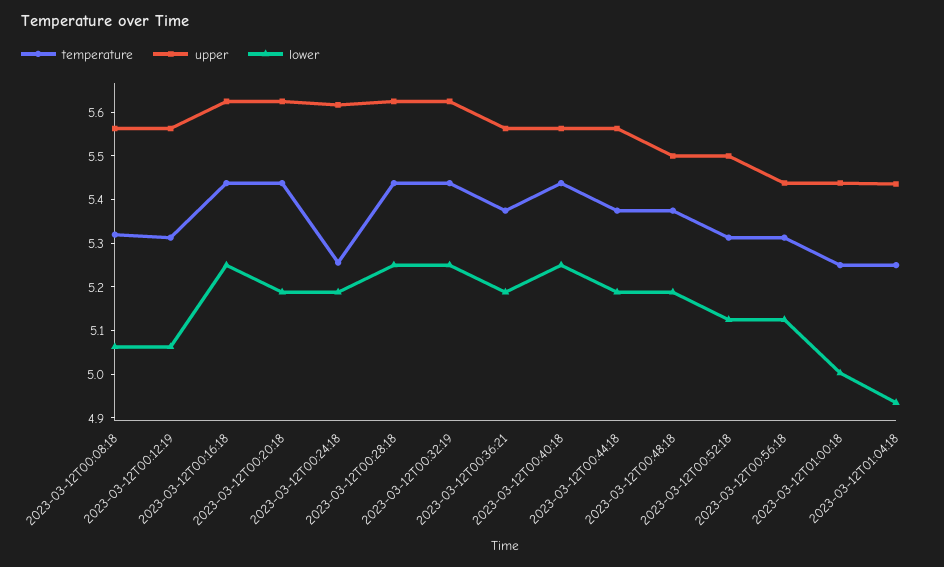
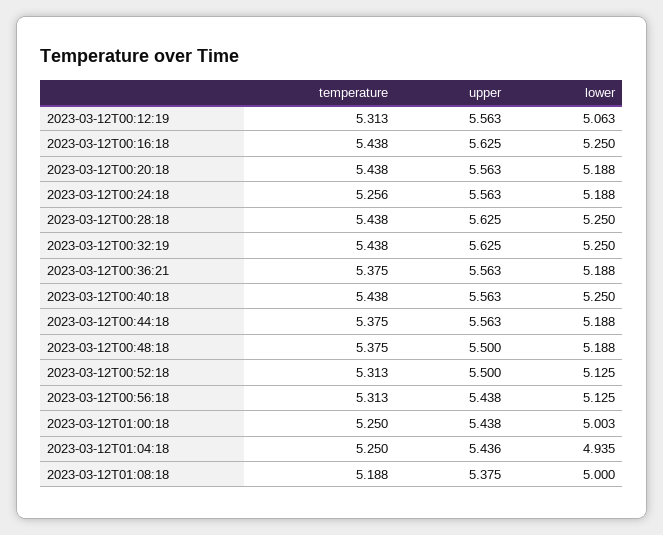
temperature, 2023-03-12T00:08:18: 5.32 -> none
upper, 2023-03-12T00:08:18: 5.56 -> none
lower, 2023-03-12T00:08:18: 5.06 -> none
upper, 2023-03-12T00:20:18: 5.62 -> 5.563
upper, 2023-03-12T00:24:18: 5.62 -> 5.563
temperature, 2023-03-12T01:08:18: none -> 5.188
upper, 2023-03-12T01:08:18: none -> 5.375
lower, 2023-03-12T01:08:18: none -> 5

